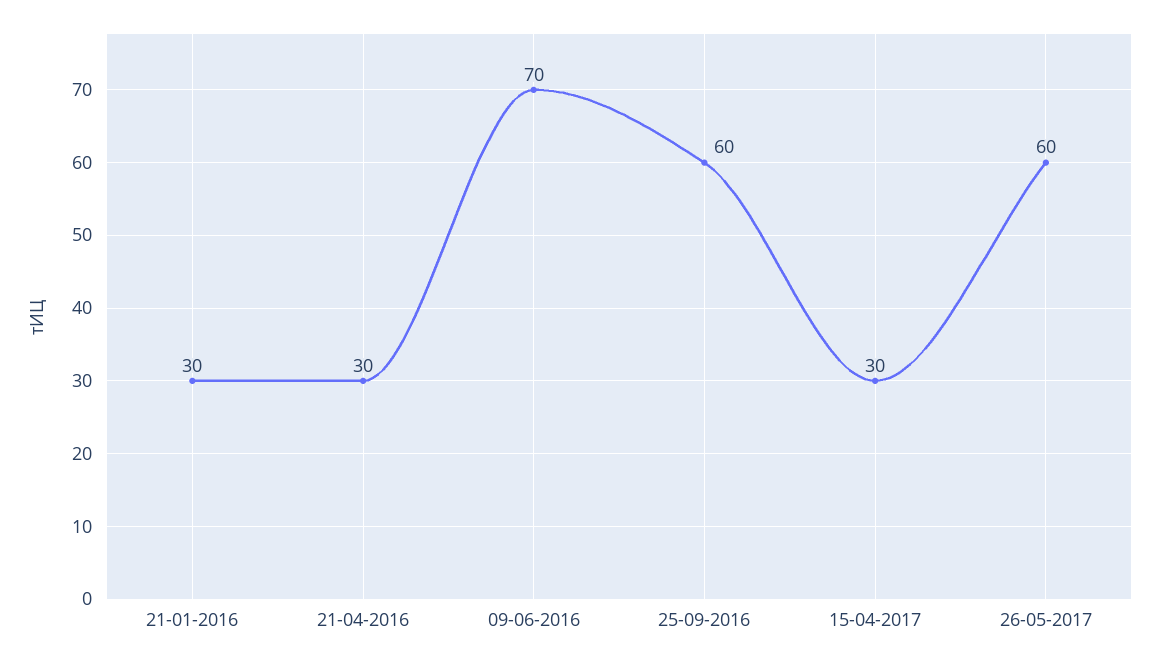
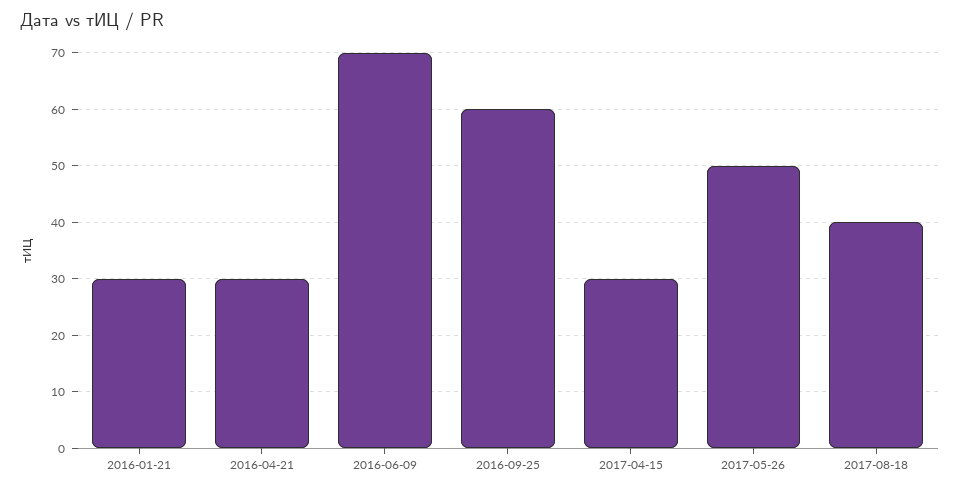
26-05-2017: 60 -> 50
2017-08-18: none -> 40

